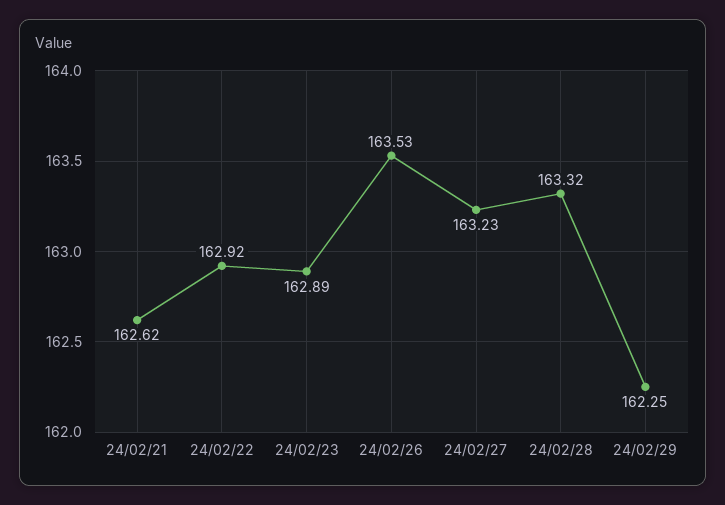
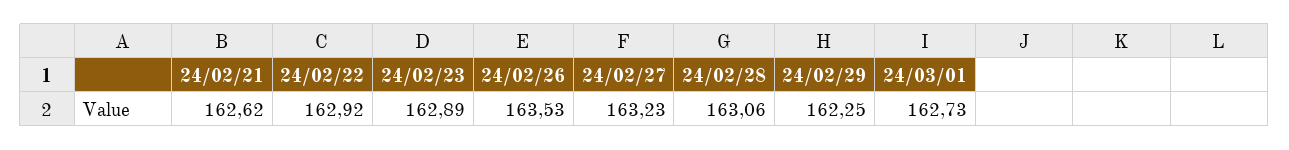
24/02/28: 163.32 -> 163.06
24/03/01: none -> 162.73

